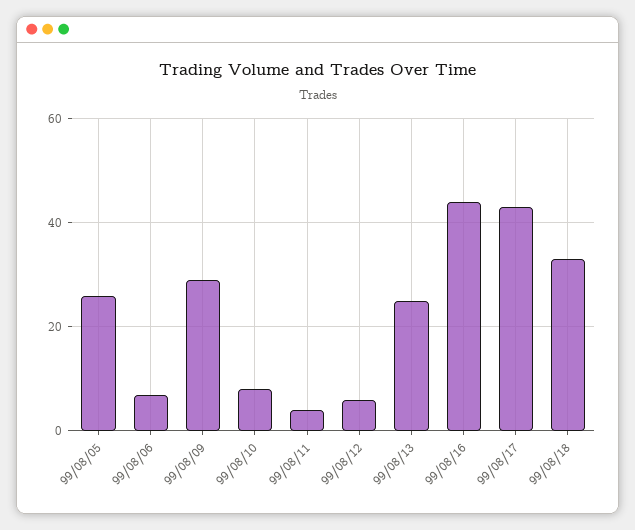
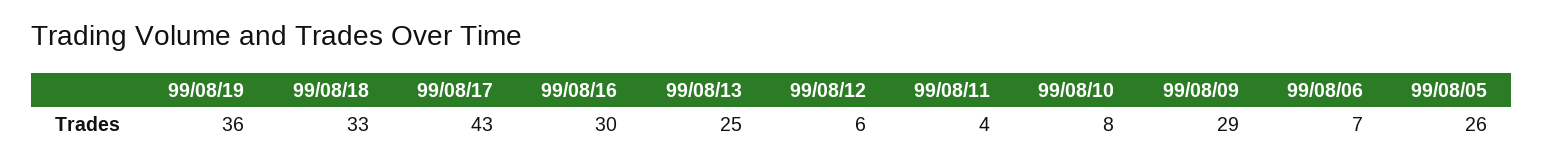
99/08/16: 45 -> 30
99/08/19: none -> 36

